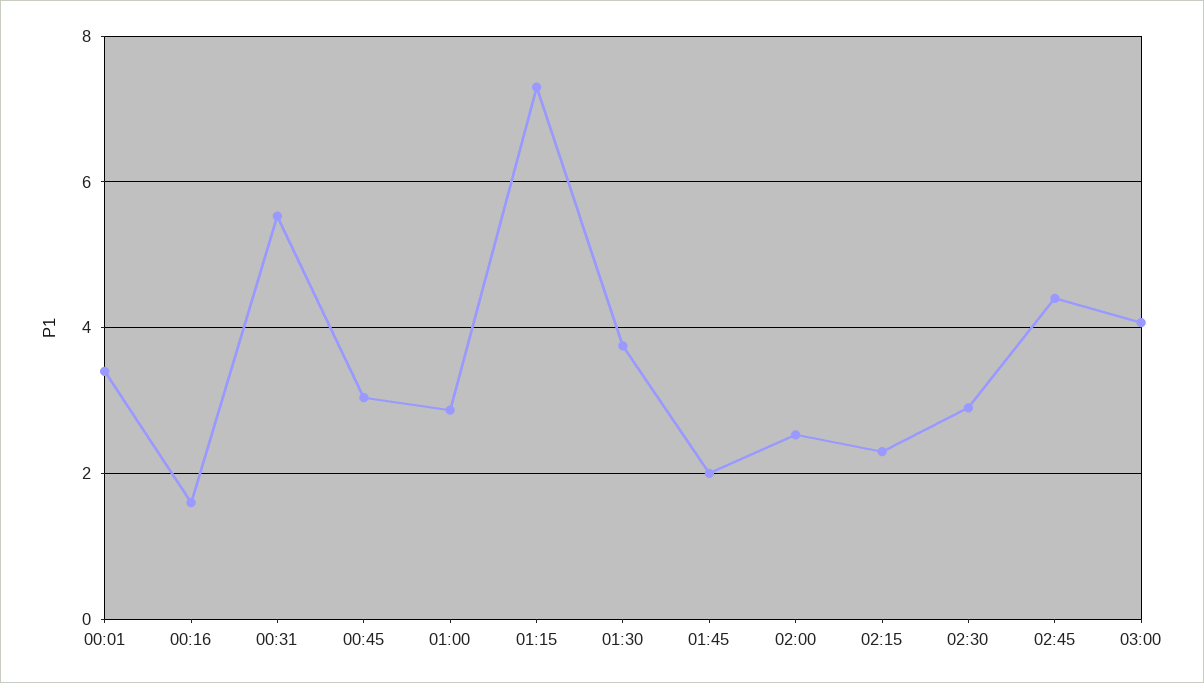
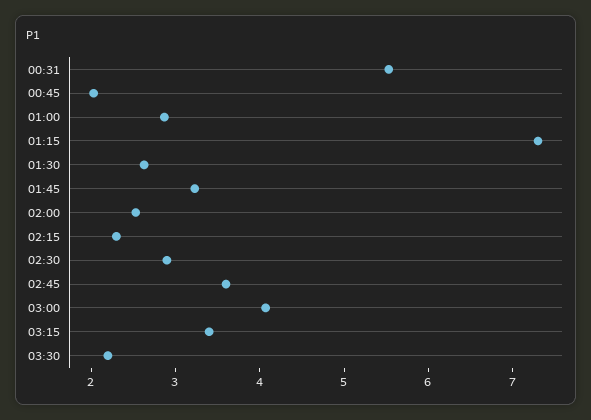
00:01: 3.4 -> none
00:16: 1.6 -> none
00:45: 3 -> 2
01:30: 3.8 -> 2.6
01:45: 2 -> 3.2
02:45: 4.4 -> 3.6
03:15: none -> 3.4
03:30: none -> 2.2

